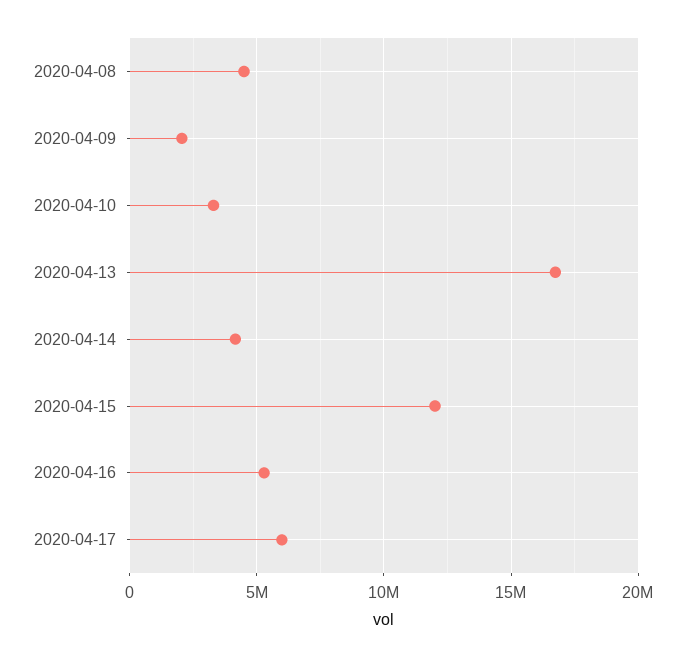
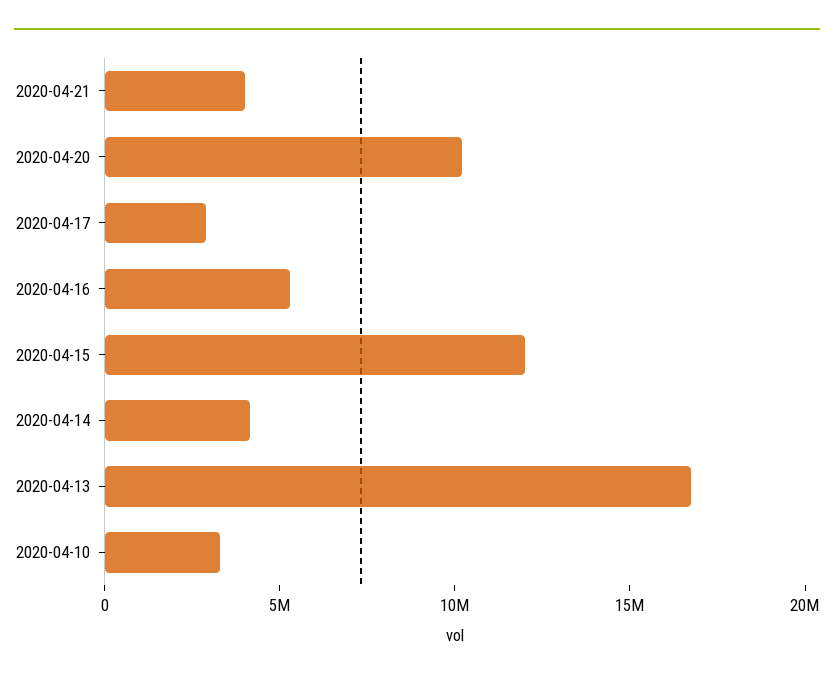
2020-04-08: 4500000 -> none
2020-04-09: 2000000 -> none
2020-04-17: 6000000 -> 3000000
2020-04-21: none -> 4000000
2020-04-20: none -> 10000000

